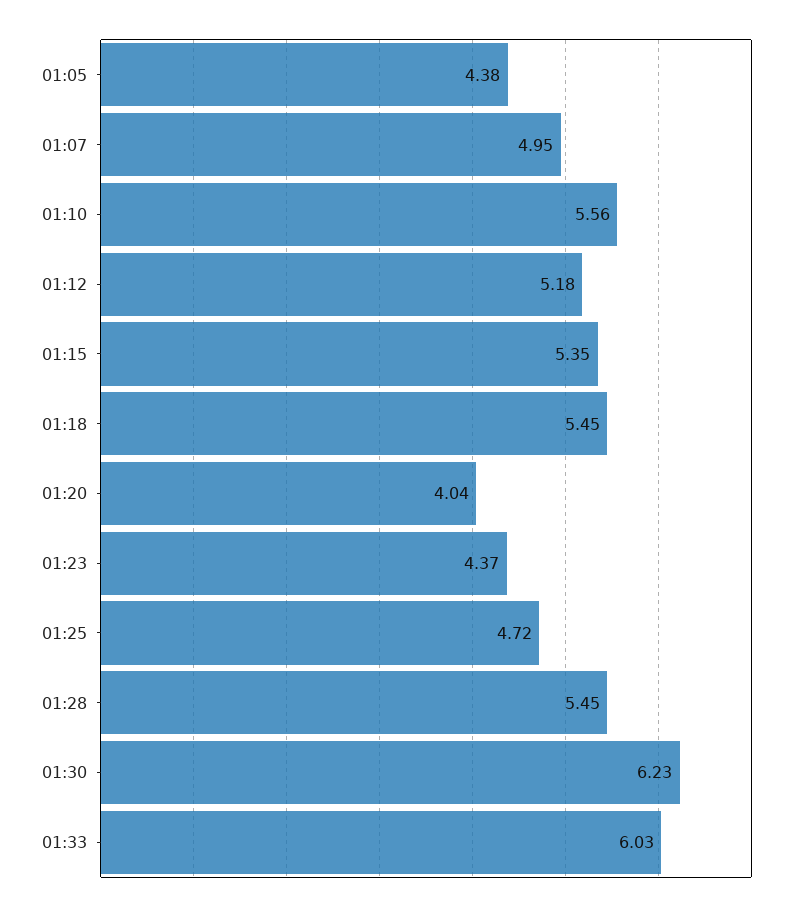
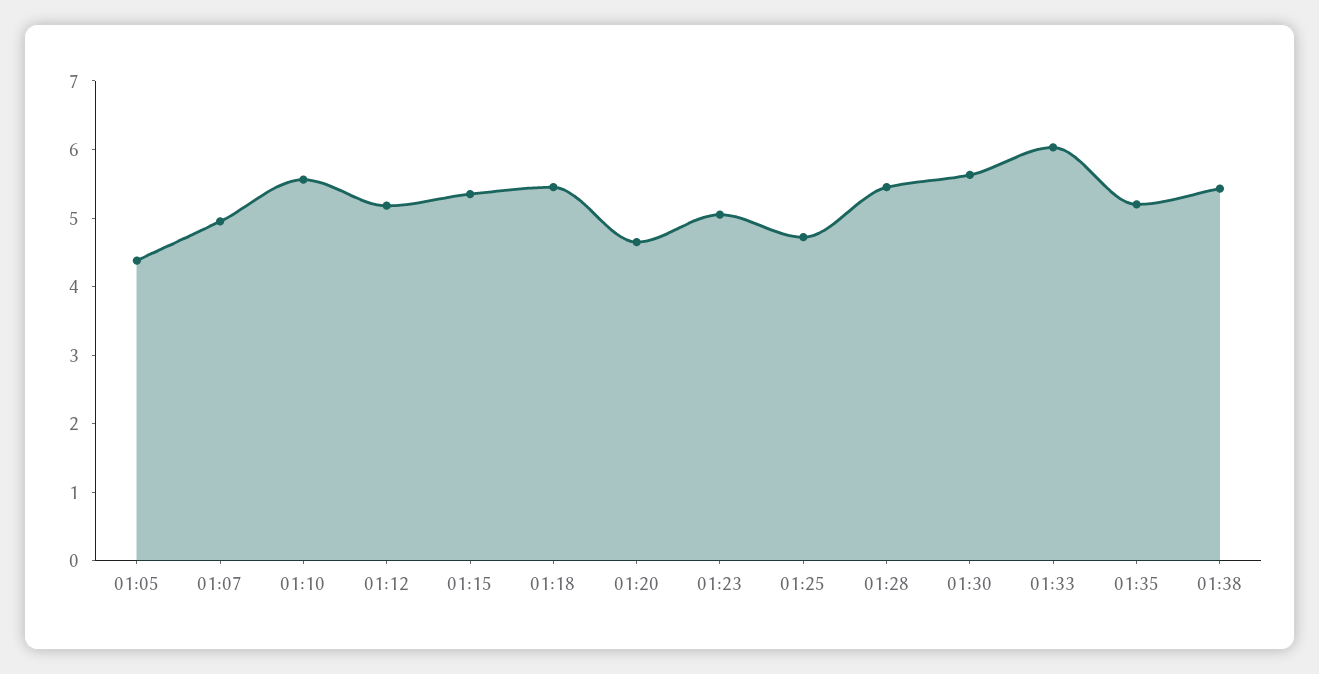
01:20: 4.04 -> 4.6
01:23: 4.37 -> 5
01:30: 6.23 -> 5.6
01:35: none -> 5.2
01:38: none -> 5.4

